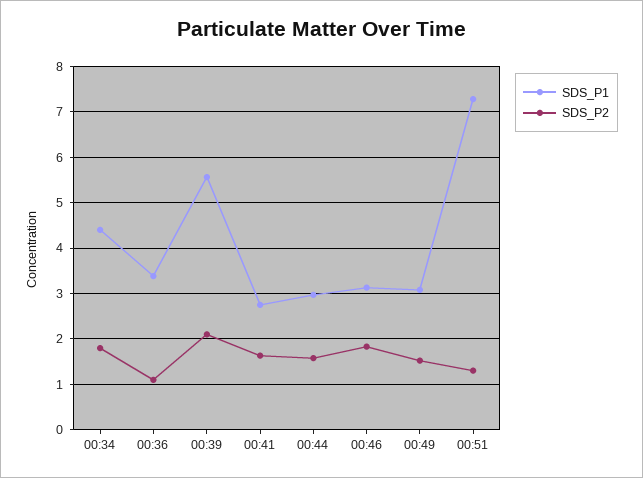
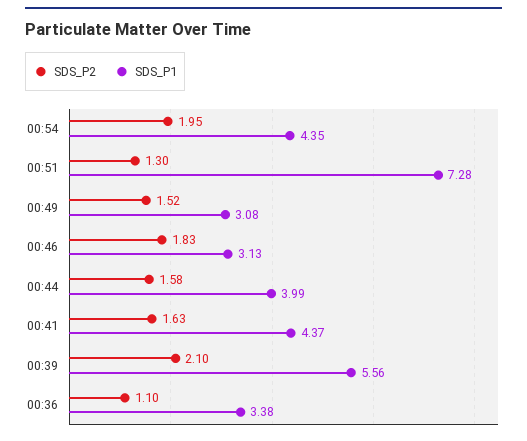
SDS_P1, 00:34: 4.4 -> none
SDS_P2, 00:34: 1.8 -> none
SDS_P1, 00:41: 2.8 -> 4.37
SDS_P1, 00:44: 3 -> 3.99
SDS_P2, 00:54: none -> 1.95
SDS_P1, 00:54: none -> 4.35

